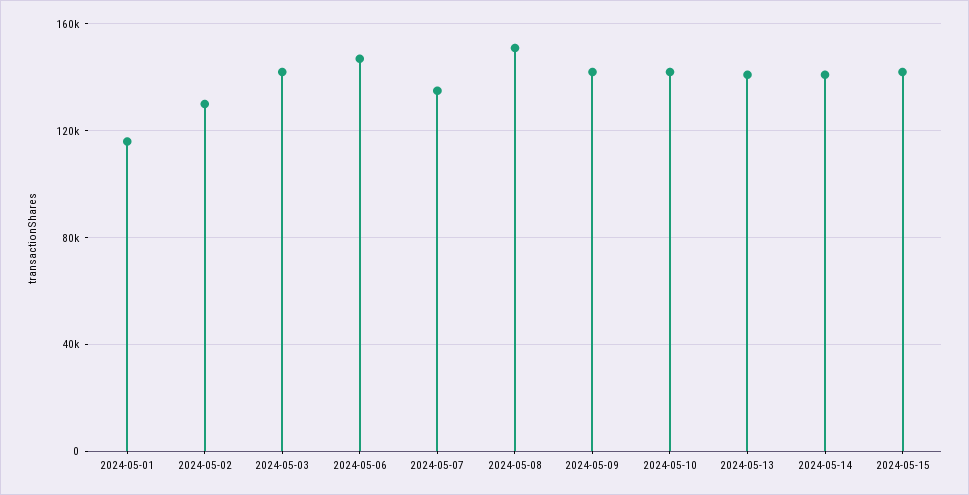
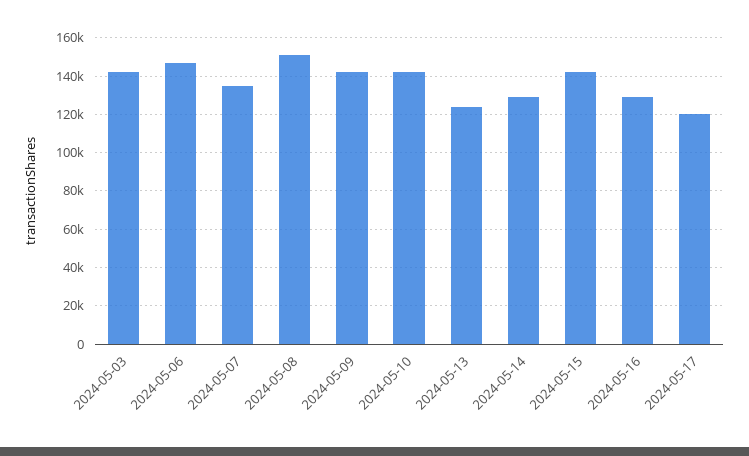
2024-05-01: 115000 -> none
2024-05-02: 130000 -> none
2024-05-13: 140000 -> 125000
2024-05-14: 140000 -> 130000
2024-05-16: none -> 130000
2024-05-17: none -> 120000

